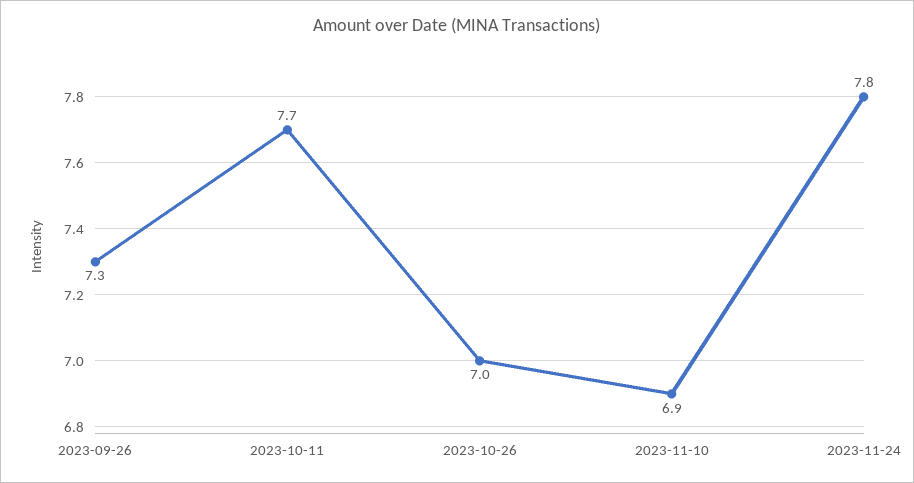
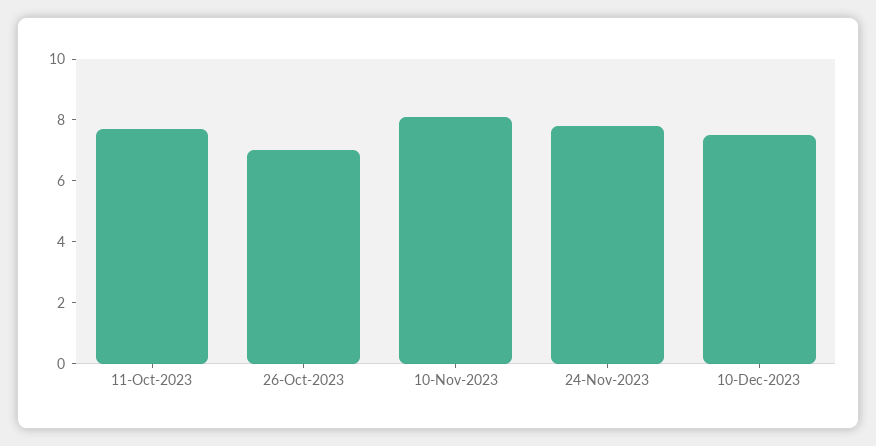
2023-09-26: 7.3 -> none
2023-11-10: 6.9 -> 8
10-Dec-2023: none -> 7.5

